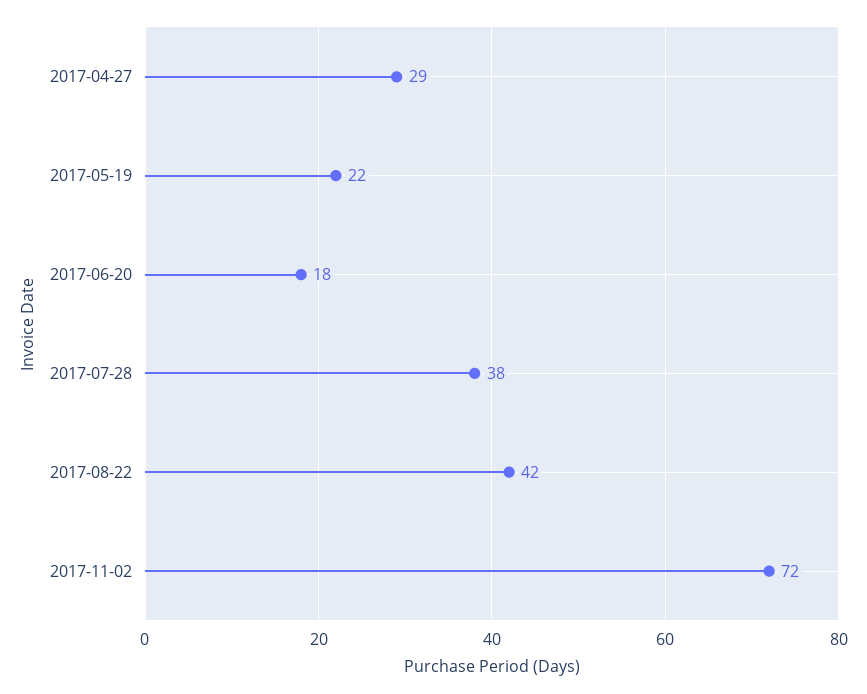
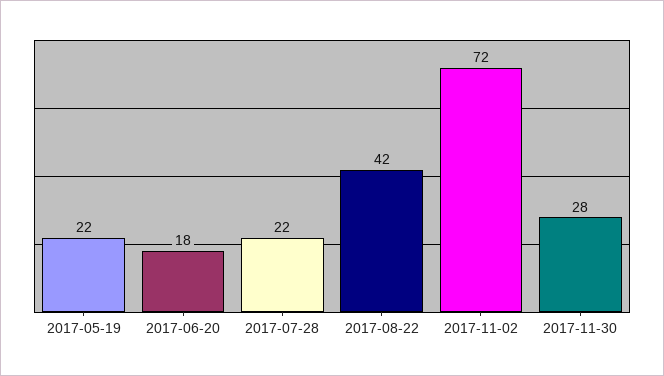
2017-04-27: 29 -> none
2017-07-28: 38 -> 22
2017-11-30: none -> 28

